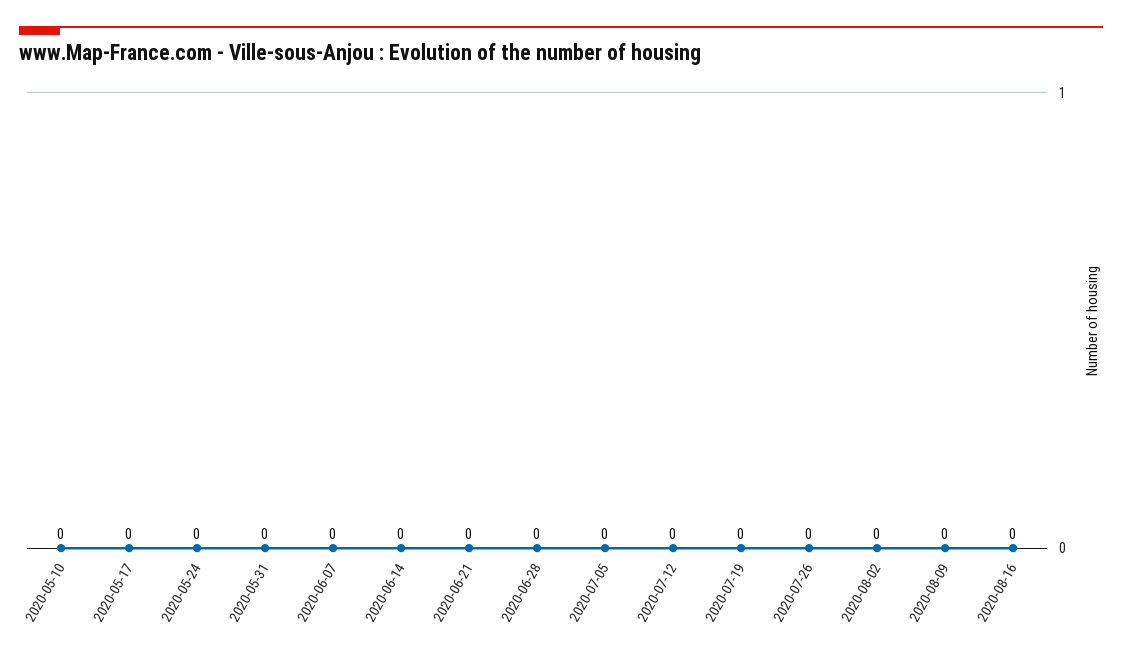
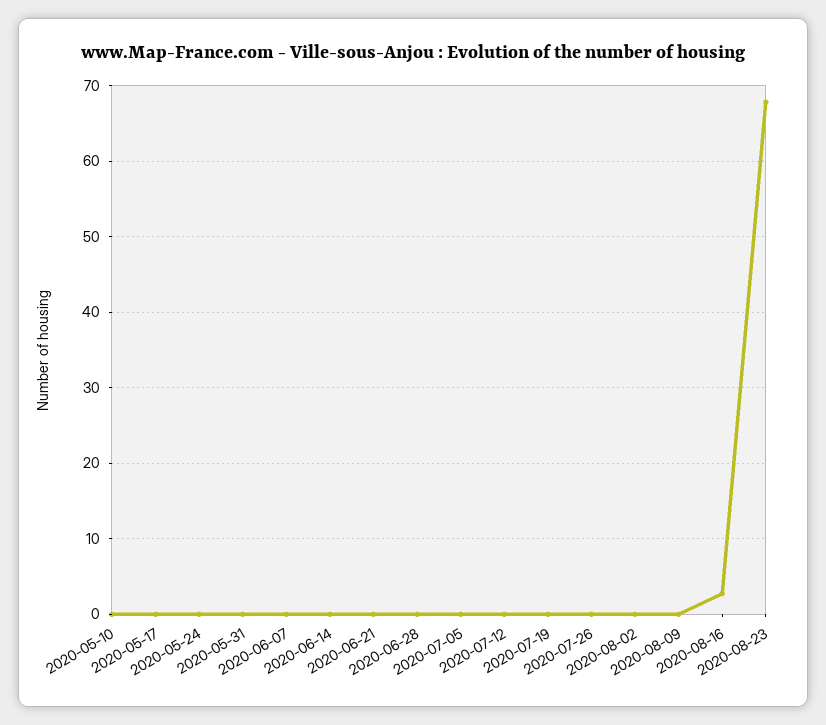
2020-08-16: 0 -> 3
2020-08-23: none -> 68

